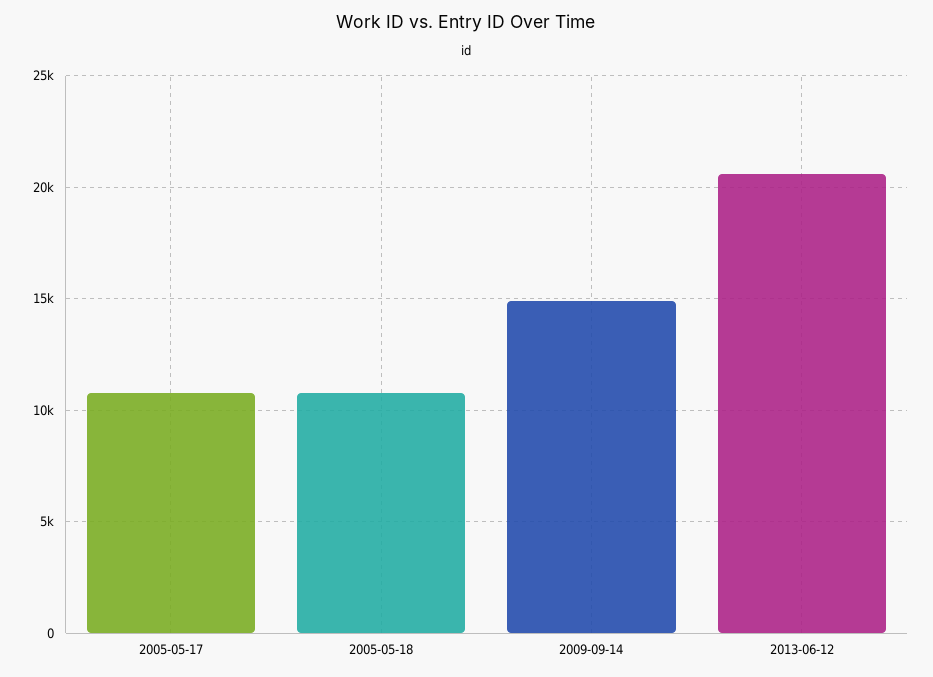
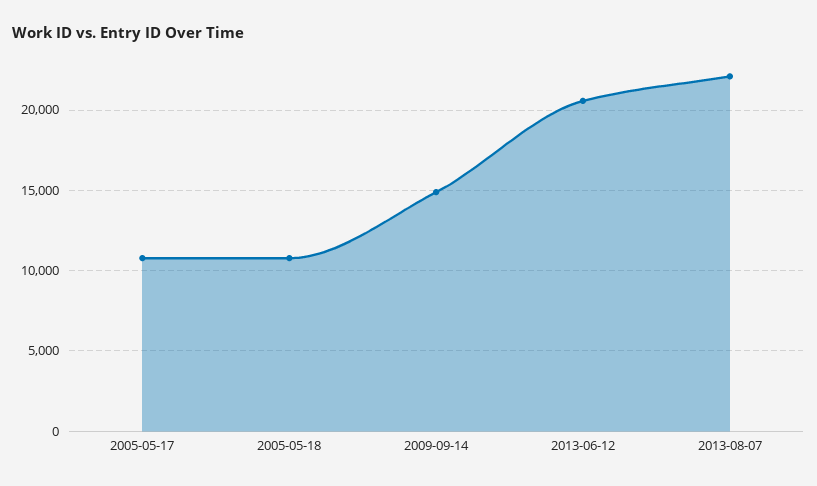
2013-08-07: none -> 22000

